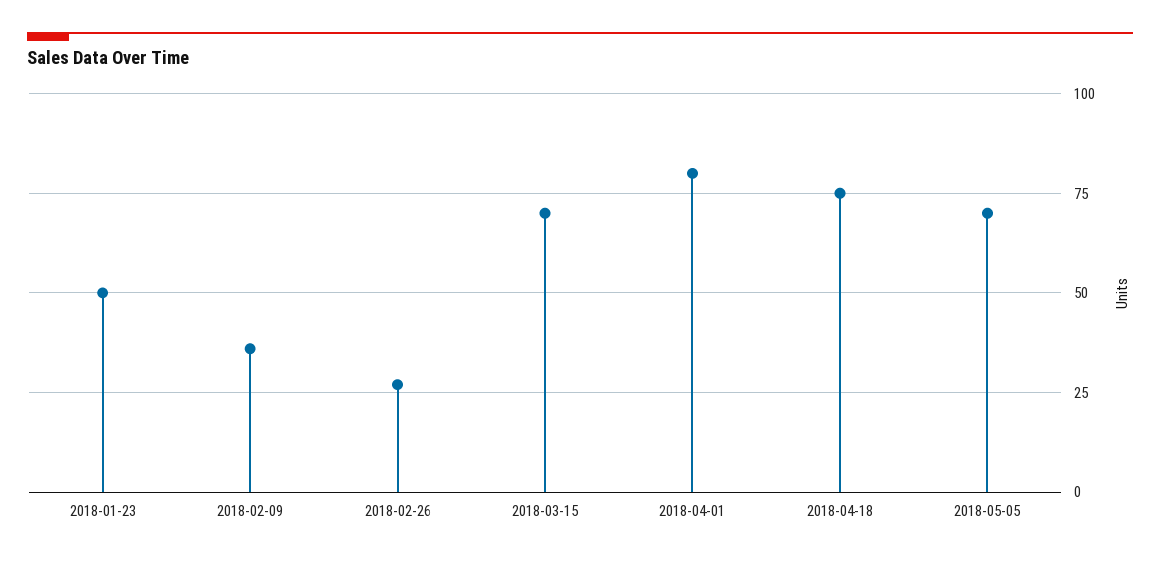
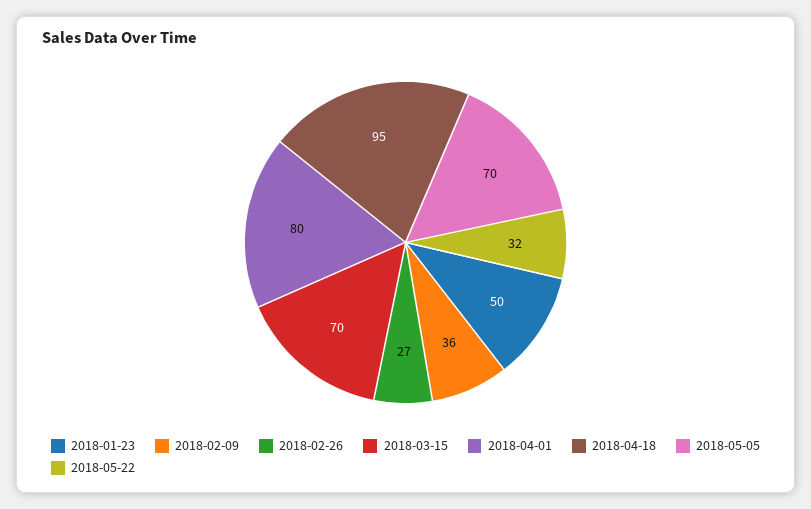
2018-04-18: 75 -> 95
2018-05-22: none -> 32

